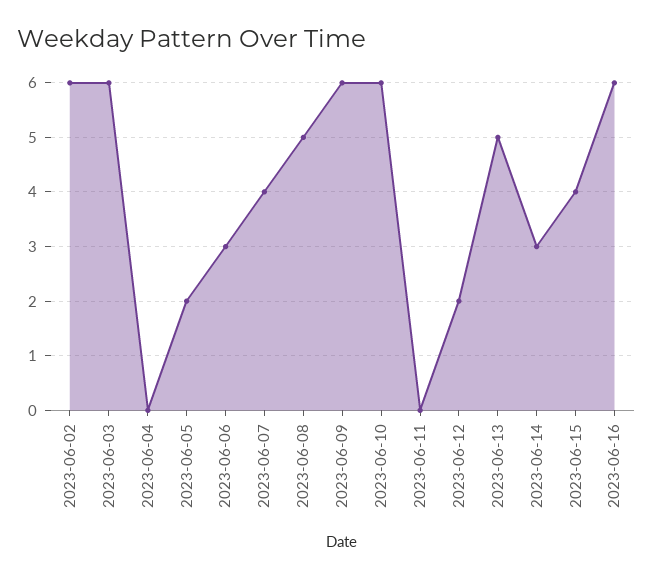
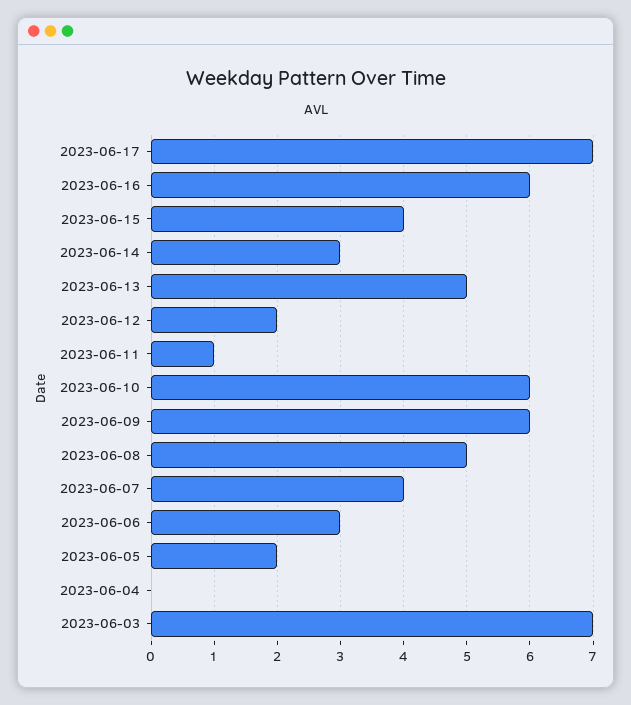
2023-06-02: 6 -> none
2023-06-03: 6 -> 7
2023-06-11: 0 -> 1
2023-06-17: none -> 7

